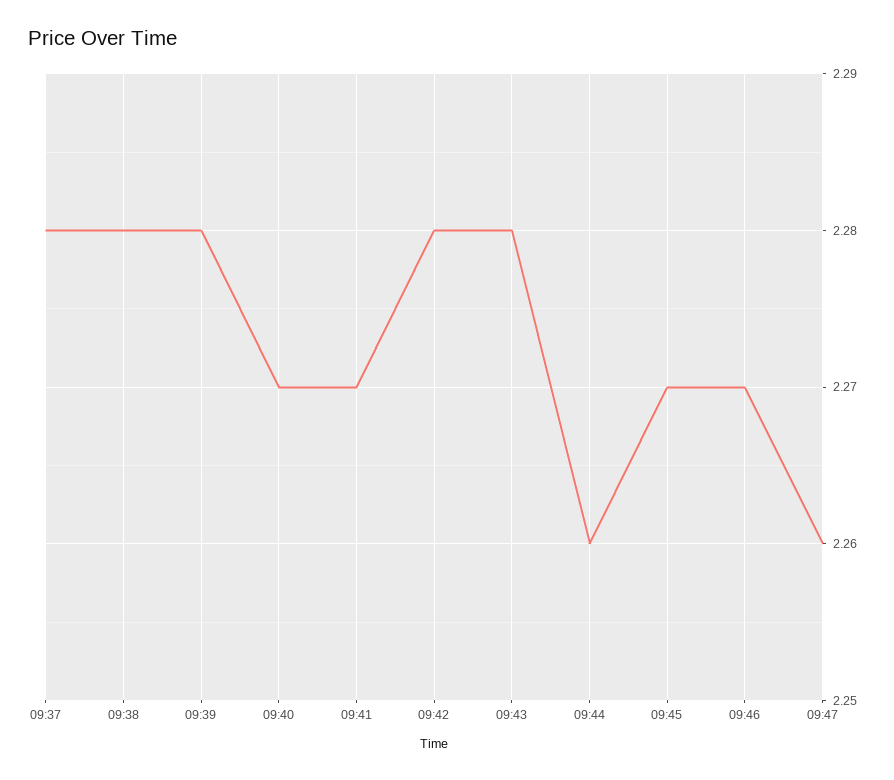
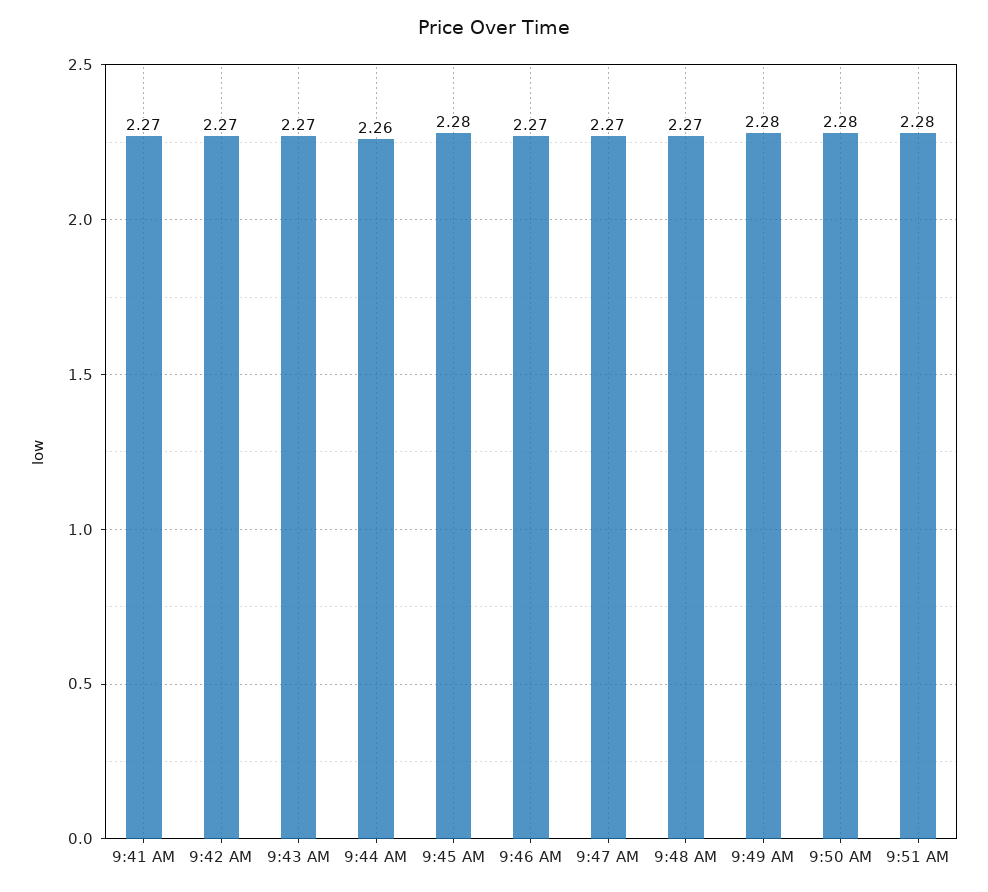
09:37: 2.28 -> none
09:38: 2.28 -> none
09:39: 2.28 -> none
09:40: 2.27 -> none
09:42: 2.28 -> 2.27
09:43: 2.28 -> 2.27
09:45: 2.27 -> 2.28
09:47: 2.26 -> 2.27
9:48 AM: none -> 2.27
9:49 AM: none -> 2.28
9:50 AM: none -> 2.28
9:51 AM: none -> 2.28

